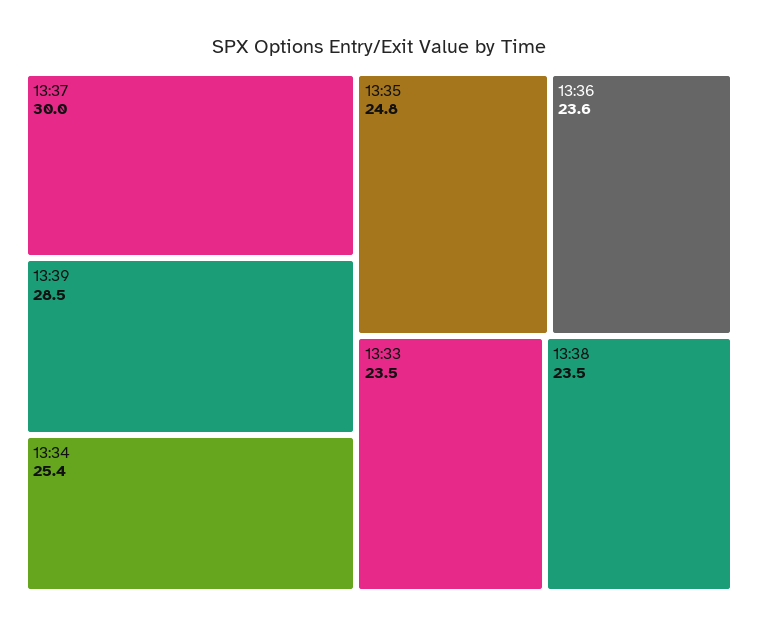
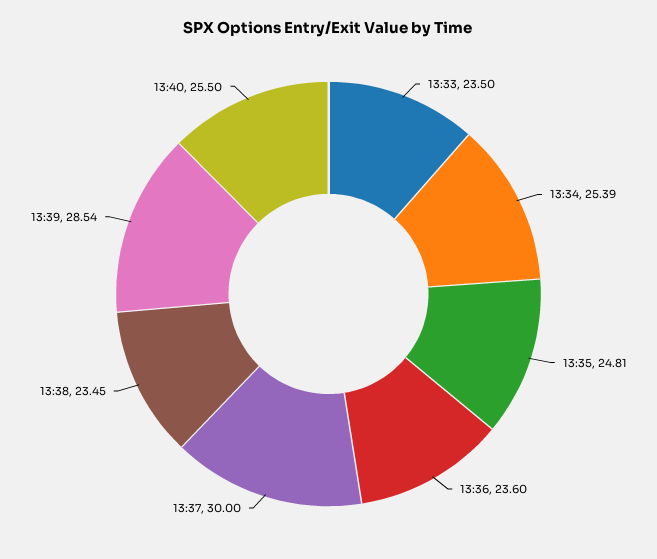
13:40: none -> 25.5

